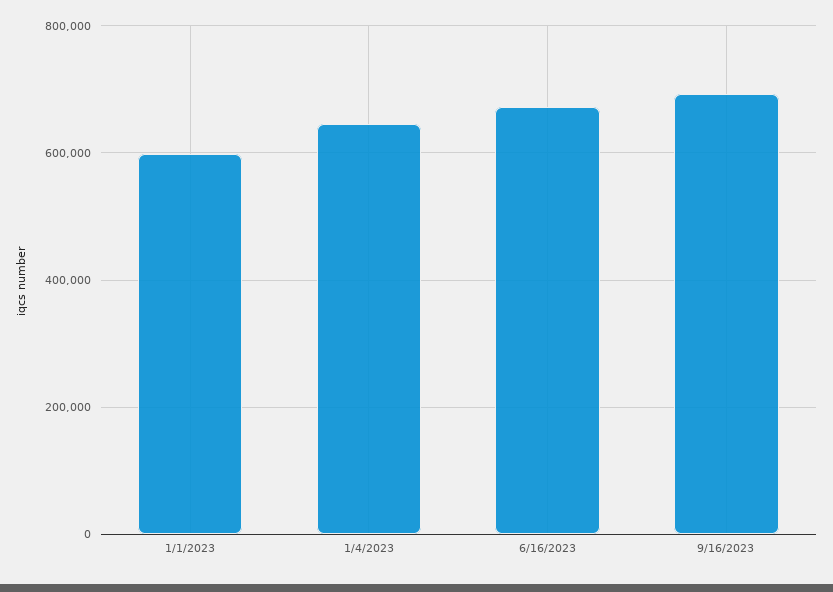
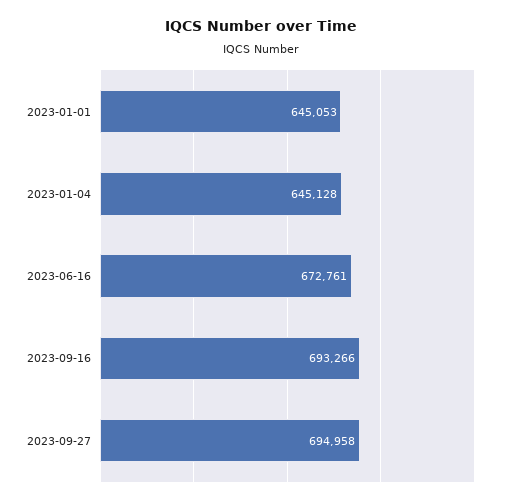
1/1/2023: 600000 -> 645053
2023-09-27: none -> 694958

